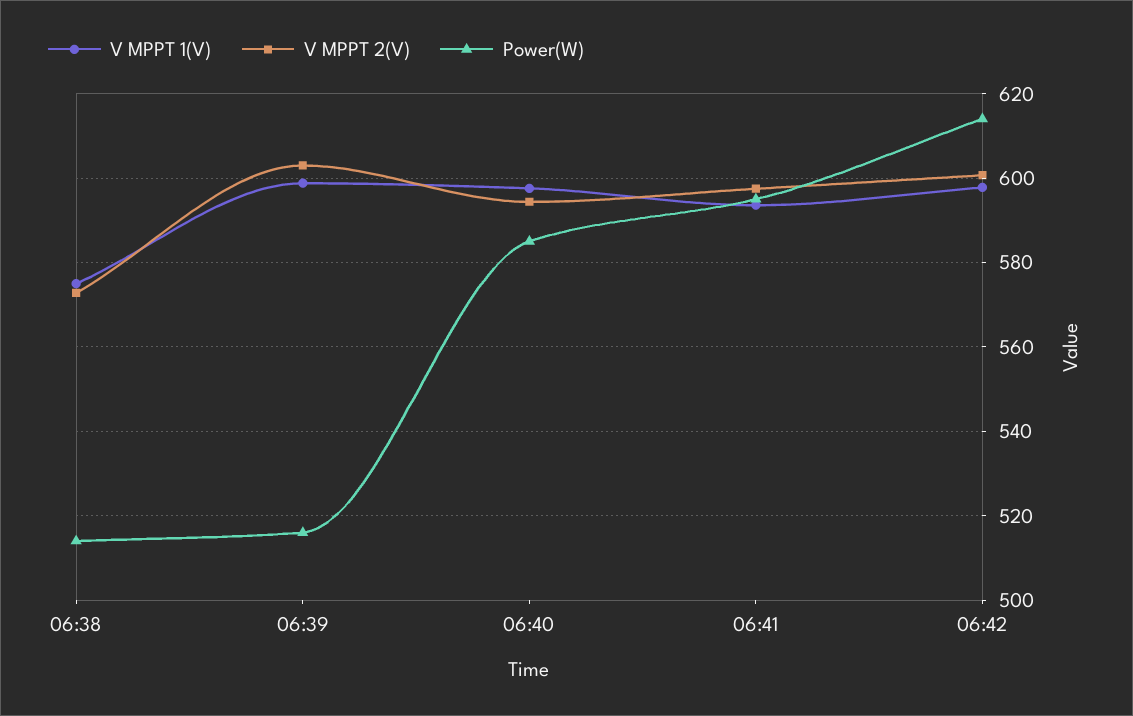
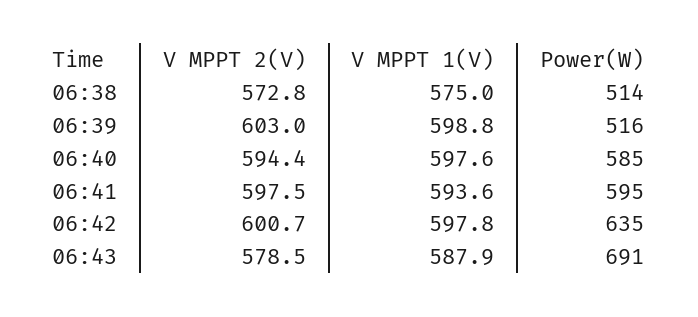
Power(W), 06:42: 614 -> 635
V MPPT 2(V), 06:43: none -> 578.5
V MPPT 1(V), 06:43: none -> 587.9
Power(W), 06:43: none -> 691

